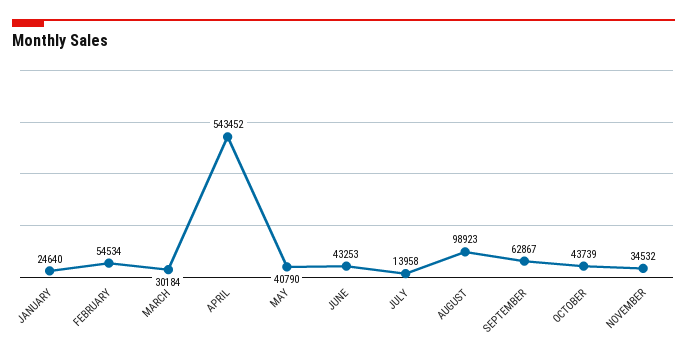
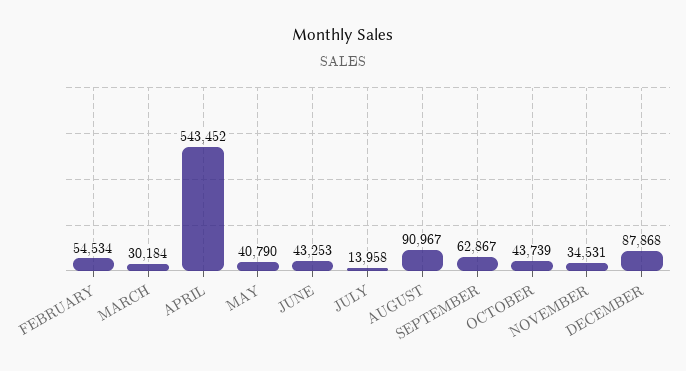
JANUARY: 24640 -> none
AUGUST: 98923 -> 90967
NOVEMBER: 34532 -> 34531
DECEMBER: none -> 87868

